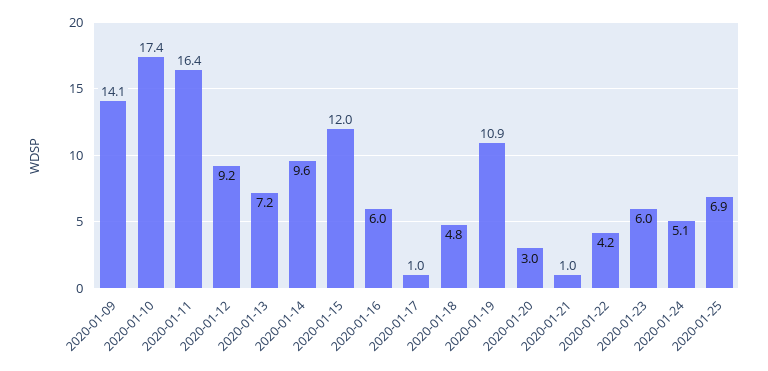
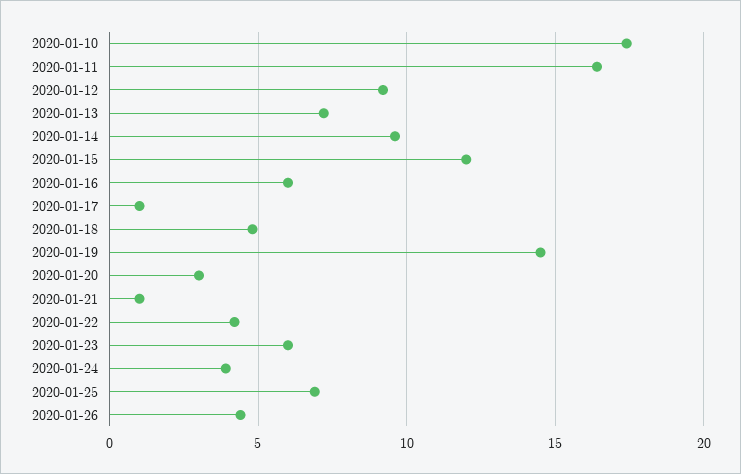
2020-01-09: 14.1 -> none
2020-01-19: 10.9 -> 14.5
2020-01-24: 5.1 -> 4
2020-01-26: none -> 4.5

